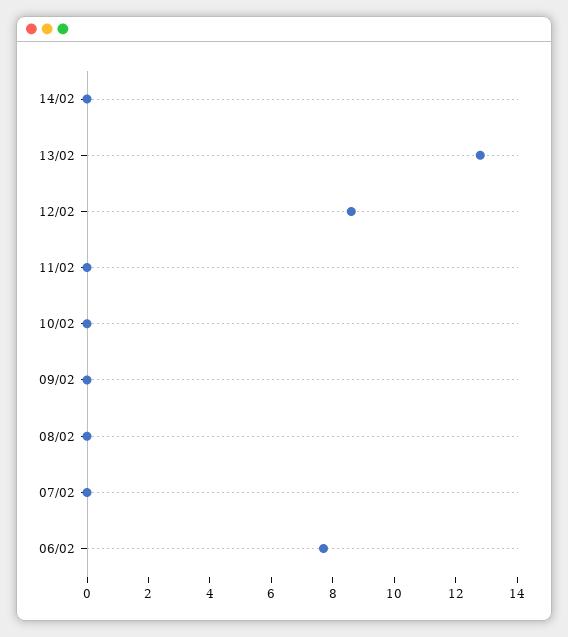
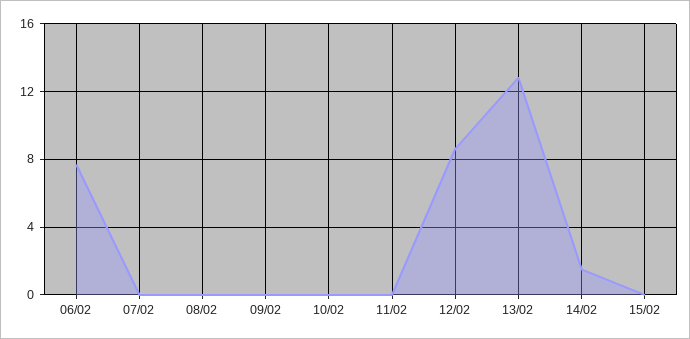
14/02: 0 -> 1.5
15/02: none -> 0

